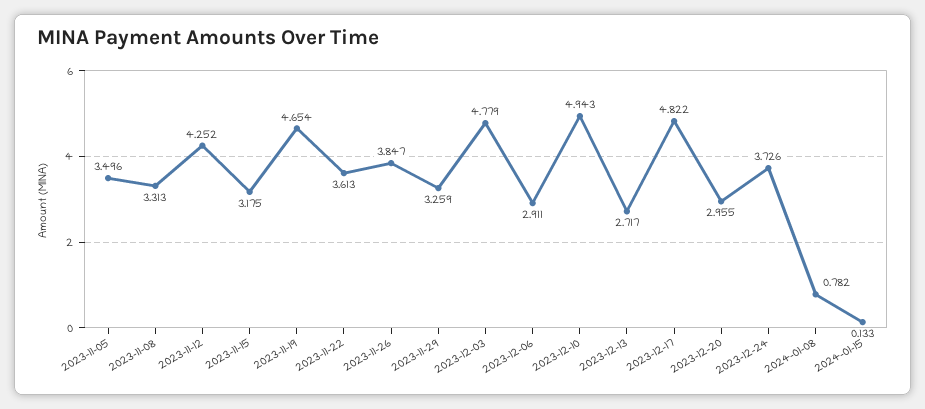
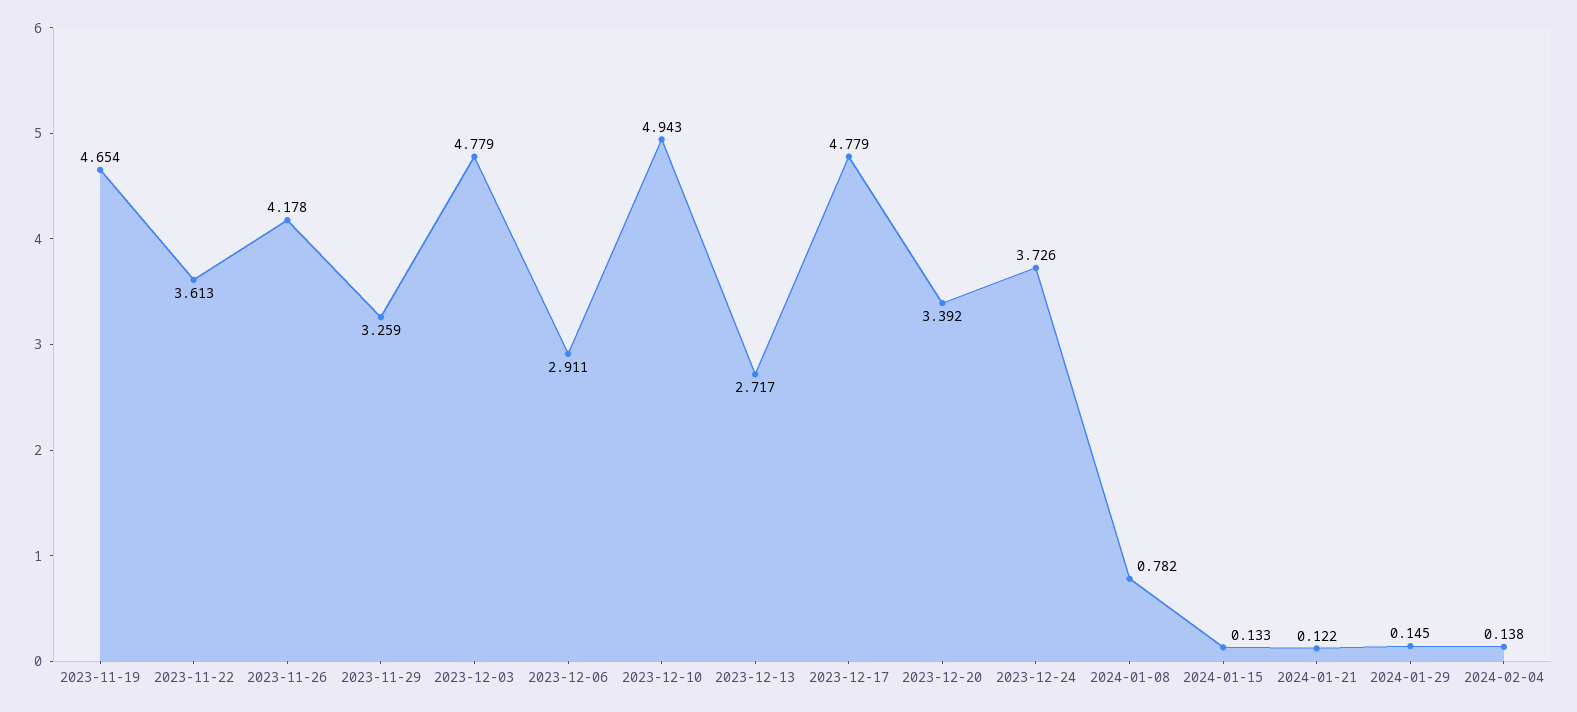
2023-11-05: 3.496 -> none
2023-11-08: 3.313 -> none
2023-11-12: 4.252 -> none
2023-11-15: 3.175 -> none
2023-11-26: 3.847 -> 4.178
2023-12-17: 4.822 -> 4.779
2023-12-20: 2.955 -> 3.392
2024-01-21: none -> 0.122
2024-01-29: none -> 0.145
2024-02-04: none -> 0.138

